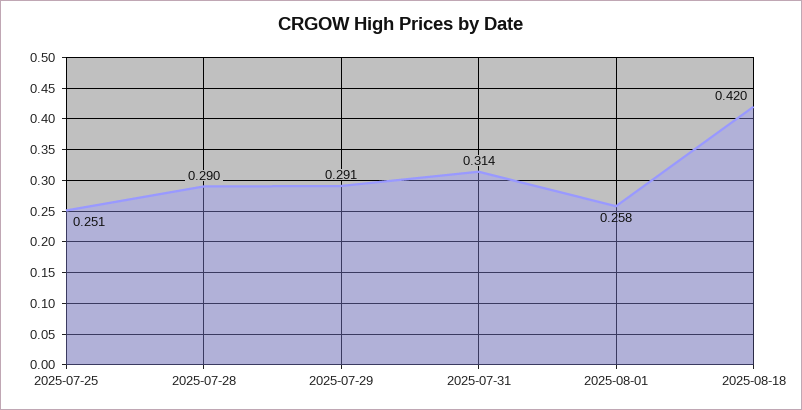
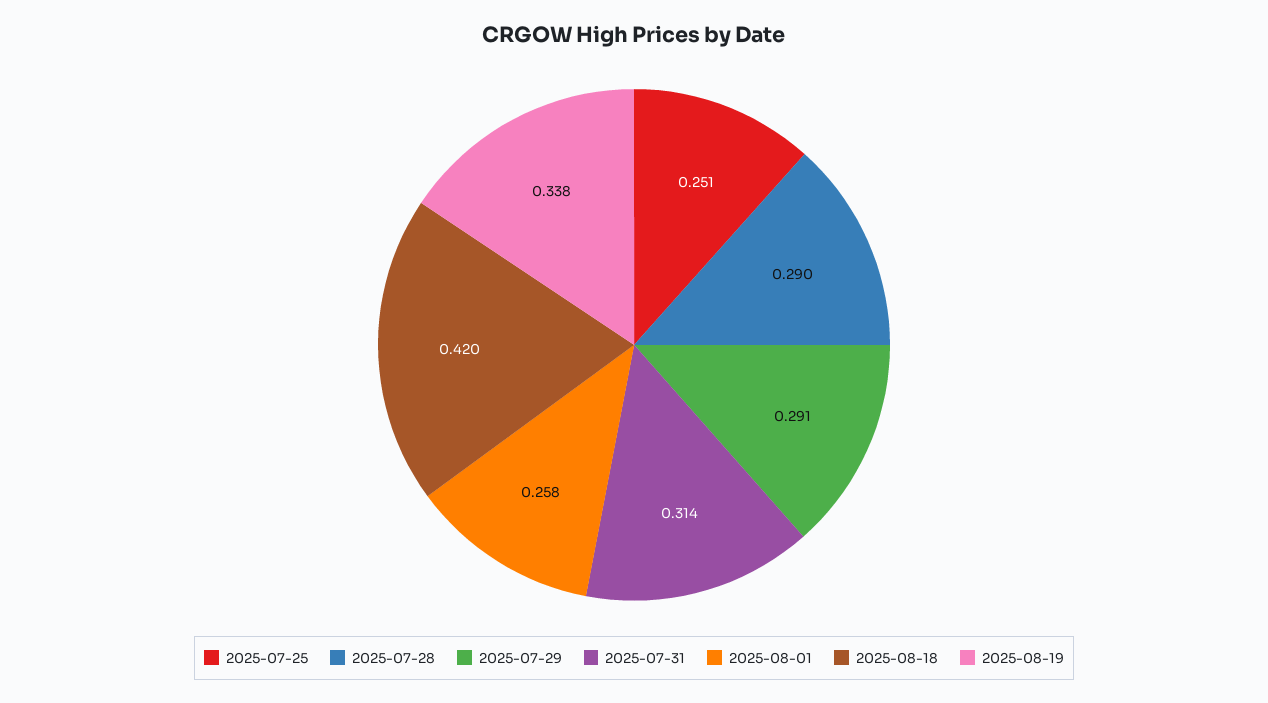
2025-08-19: none -> 0.338

